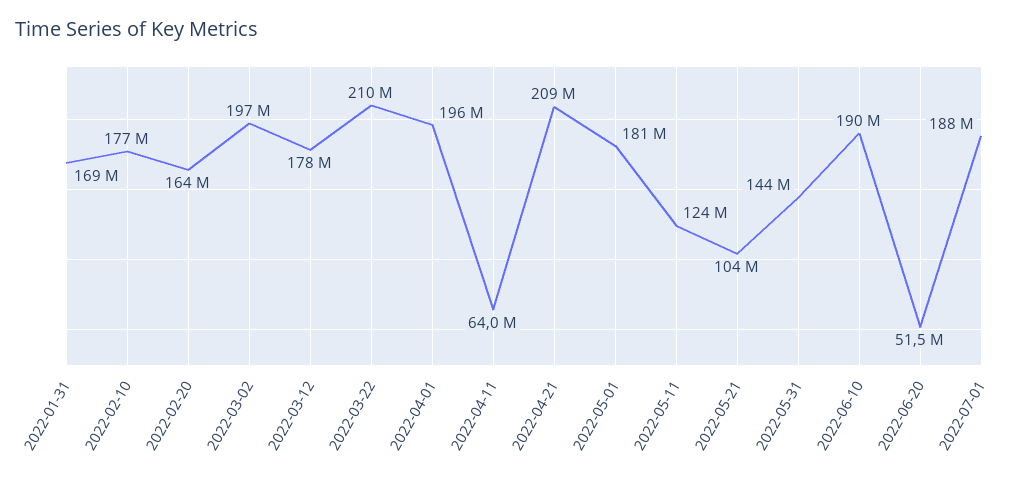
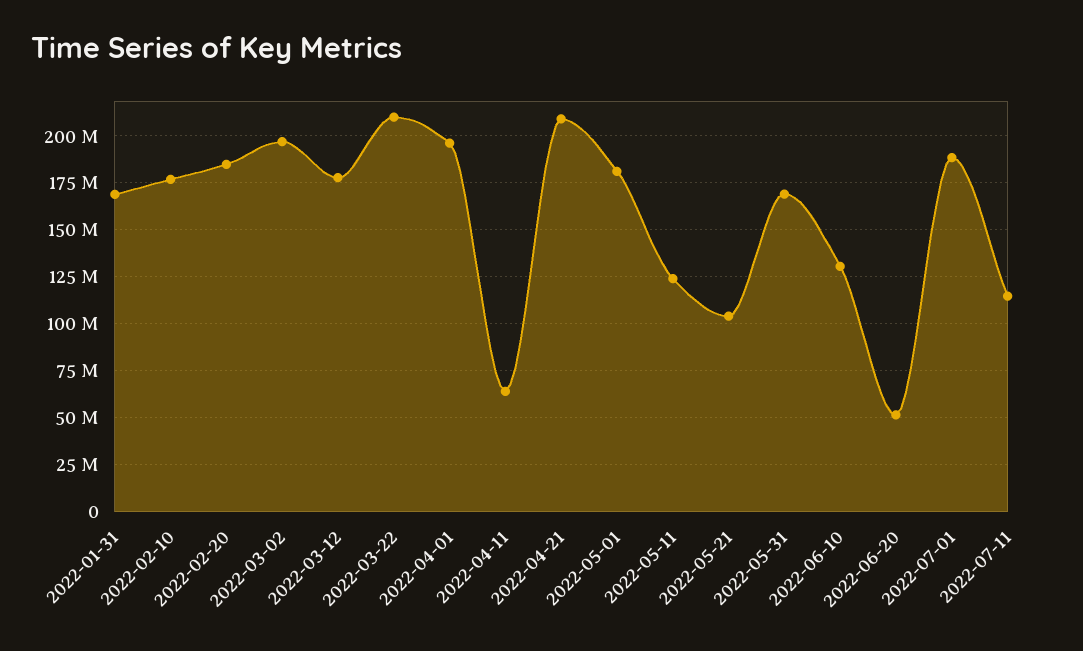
2022-02-20: 164000000 -> 185000000
2022-05-31: 144000000 -> 170000000
2022-06-10: 190000000 -> 130000000
2022-07-11: none -> 115000000

